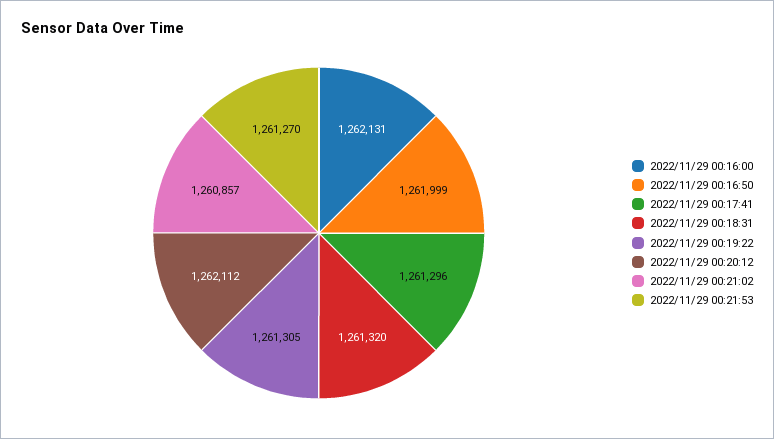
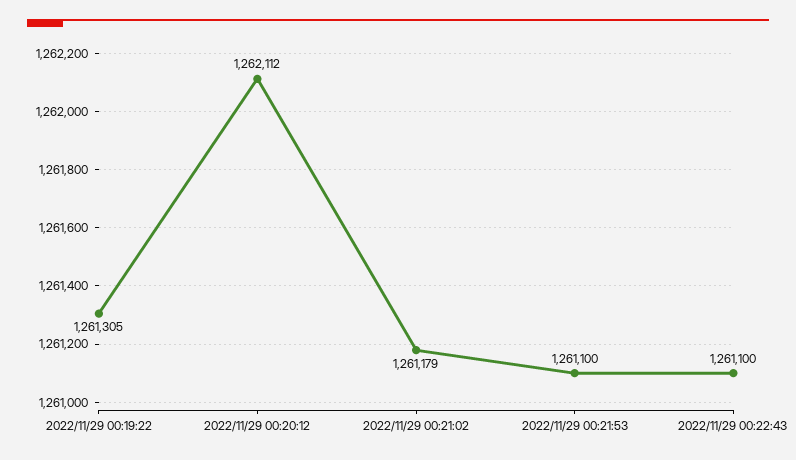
2022/11/29 00:16:00: 1262131 -> none
2022/11/29 00:16:50: 1261999 -> none
2022/11/29 00:17:41: 1261296 -> none
2022/11/29 00:18:31: 1261320 -> none
2022/11/29 00:21:02: 1260857 -> 1261179
2022/11/29 00:21:53: 1261270 -> 1261100
2022/11/29 00:22:43: none -> 1261100

